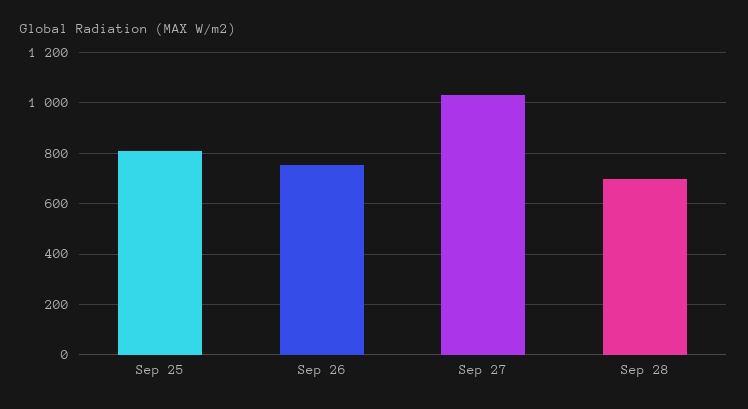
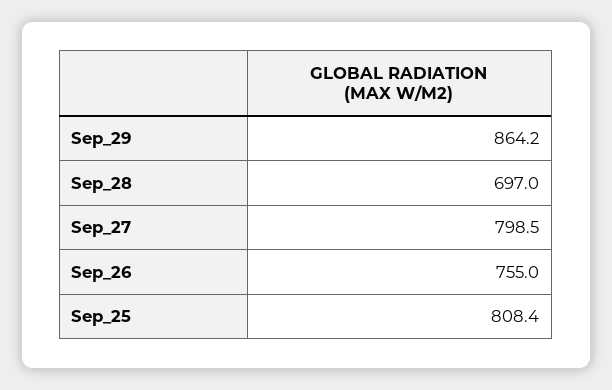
Sep 27: 1025 -> 798.5
Sep_29: none -> 864.2

